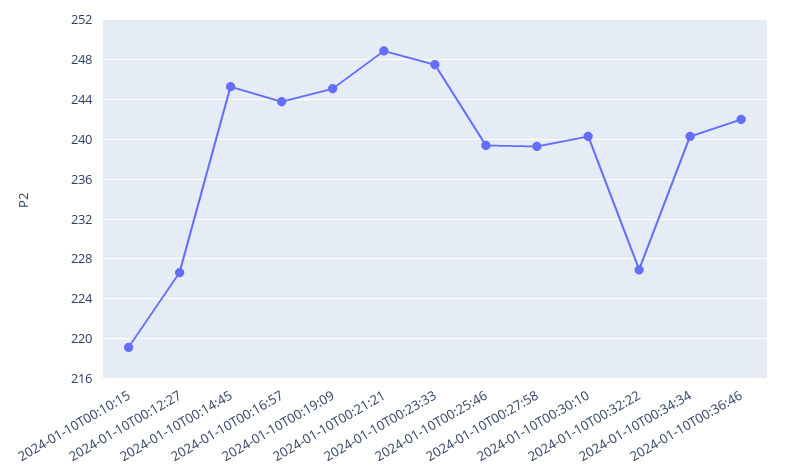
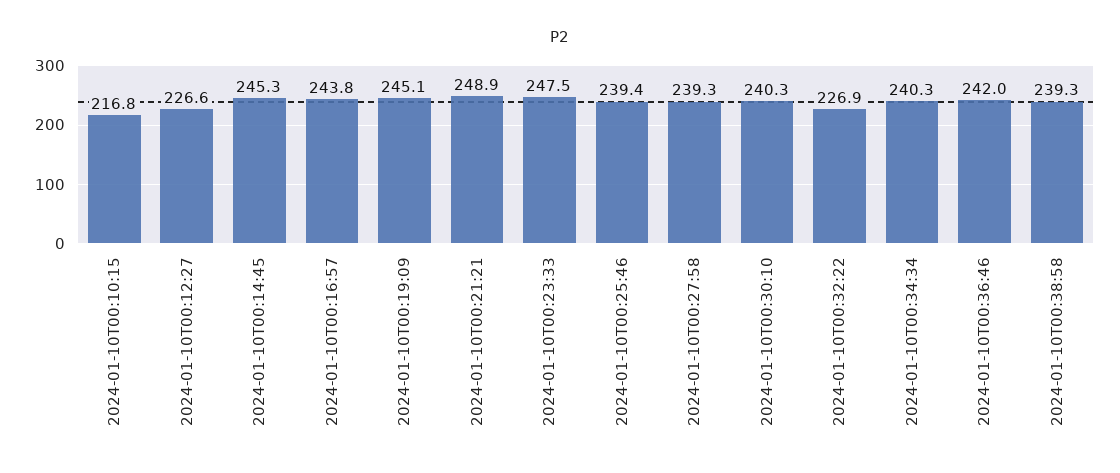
2024-01-10T00:10:15: 219 -> 216.8
2024-01-10T00:38:58: none -> 239.3

